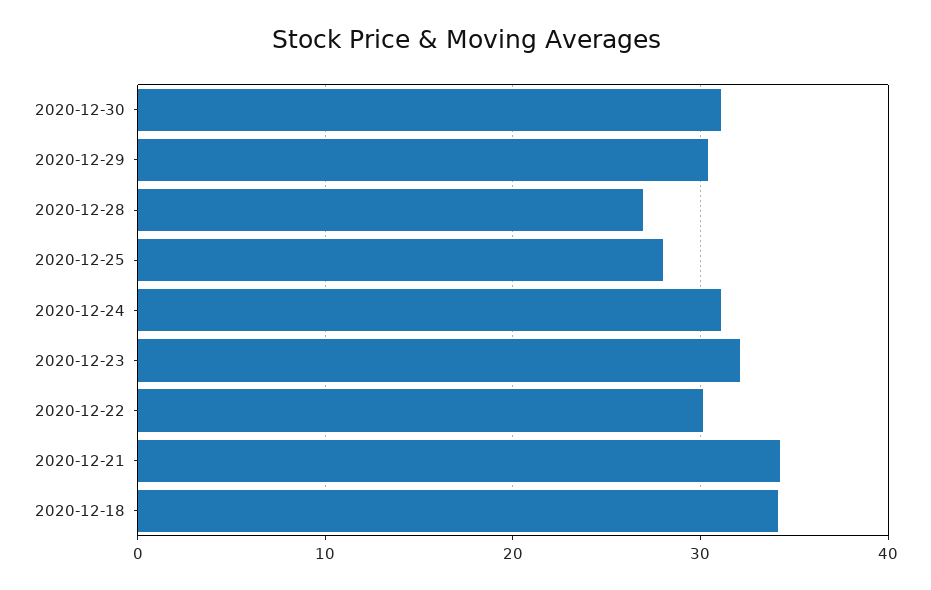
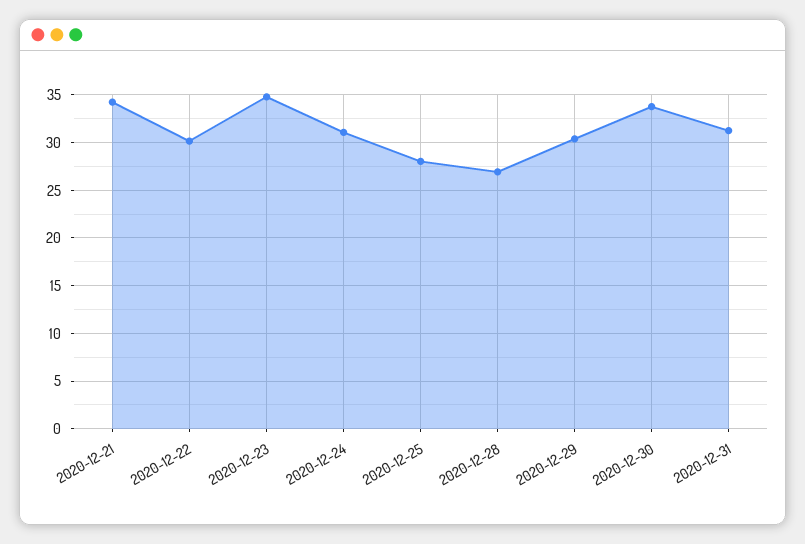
2020-12-30: 31 -> 34
2020-12-23: 32 -> 35
2020-12-18: 34 -> none
2020-12-31: none -> 31

